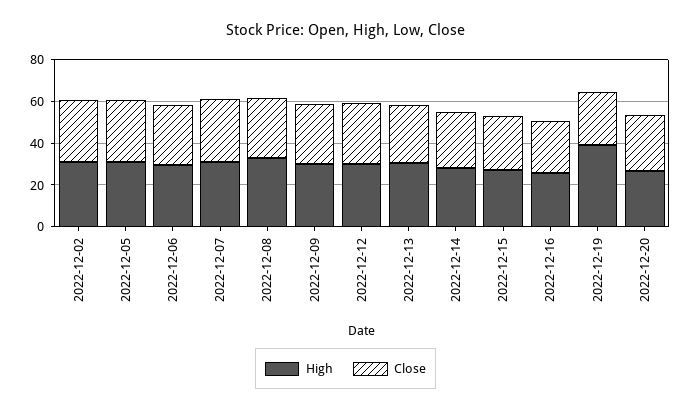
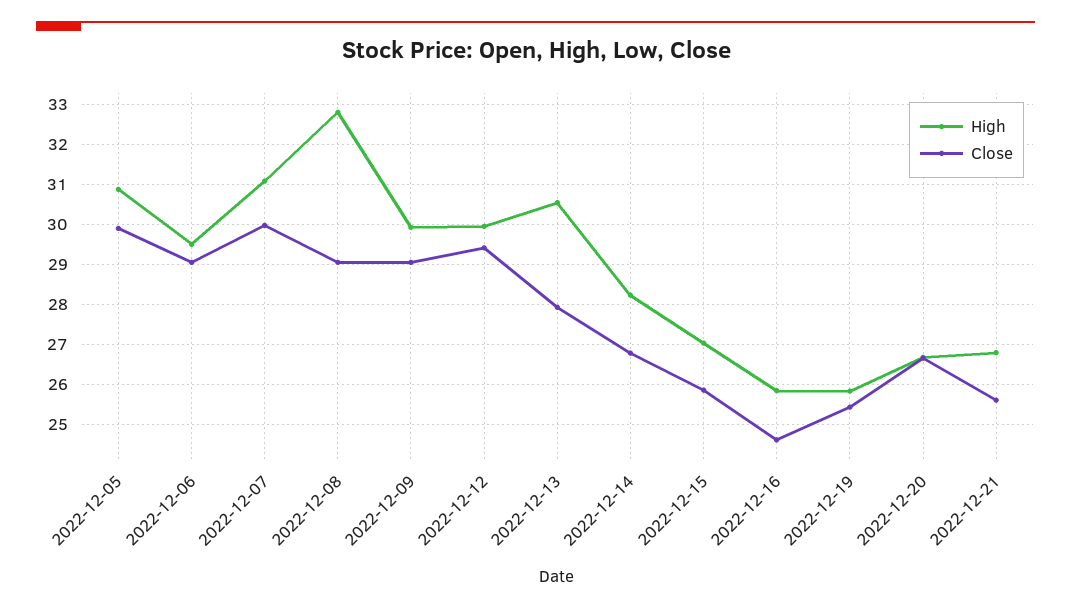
High, 2022-12-02: 30 -> none
Close, 2022-12-02: 30 -> none
High, 2022-12-19: 40 -> 25.8
High, 2022-12-21: none -> 26.8
Close, 2022-12-21: none -> 25.6

